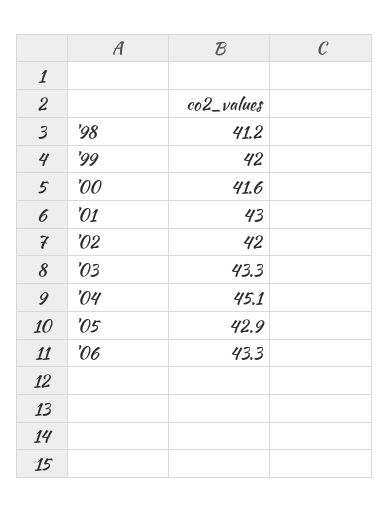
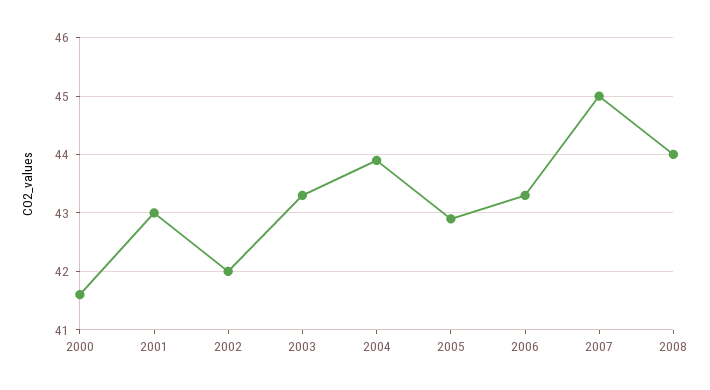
'98: 41.2 -> none
'99: 42 -> none
'04: 45.1 -> 44
2007: none -> 45
2008: none -> 44

